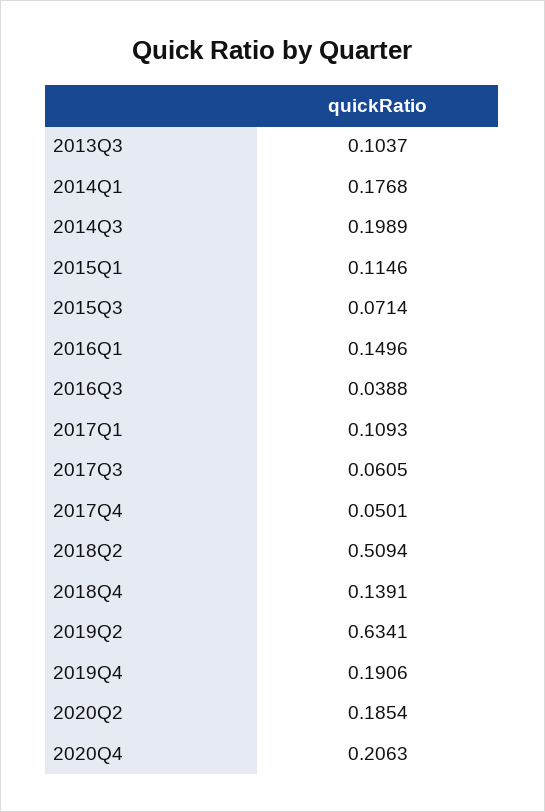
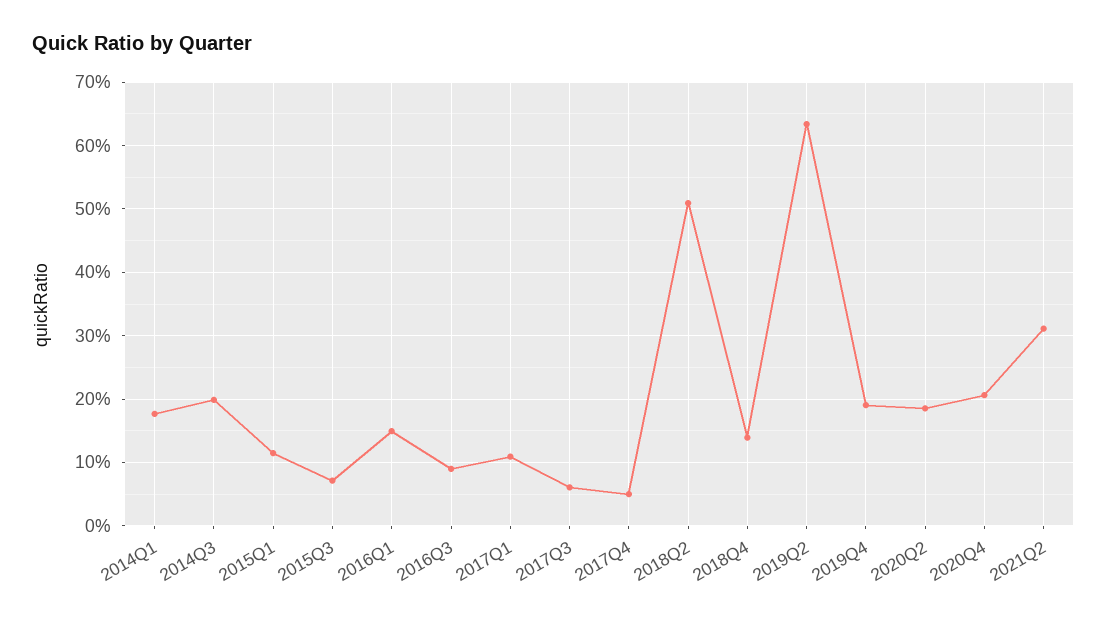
2013Q3: 0.1037 -> none
2016Q3: 0.0388 -> 0.09
2021Q2: none -> 0.31

